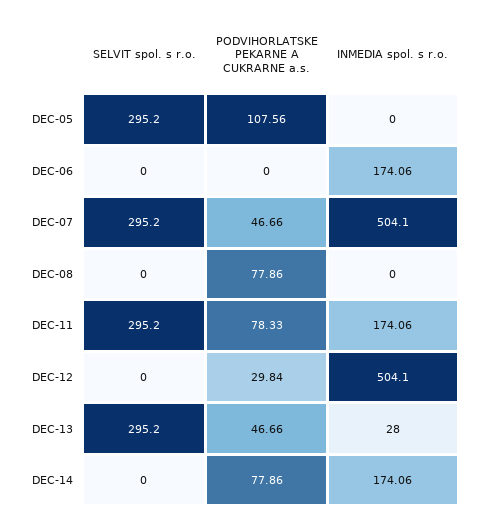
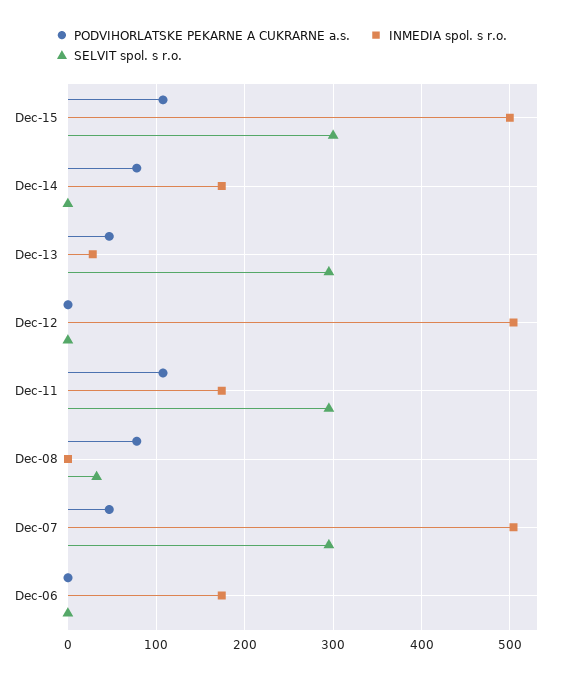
SELVIT spol. s r.o., DEC-05: 295.2 -> none
PODVIHORLATSKE PEKARNE A CUKRARNE a.s., DEC-05: 107.56 -> none
INMEDIA spol. s r.o., DEC-05: 0 -> none
SELVIT spol. s r.o., DEC-08: 0 -> 30
PODVIHORLATSKE PEKARNE A CUKRARNE a.s., DEC-11: 78.33 -> 110
PODVIHORLATSKE PEKARNE A CUKRARNE a.s., DEC-12: 29.84 -> 0
PODVIHORLATSKE PEKARNE A CUKRARNE a.s., Dec-15: none -> 110
INMEDIA spol. s r.o., Dec-15: none -> 500
SELVIT spol. s r.o., Dec-15: none -> 300

